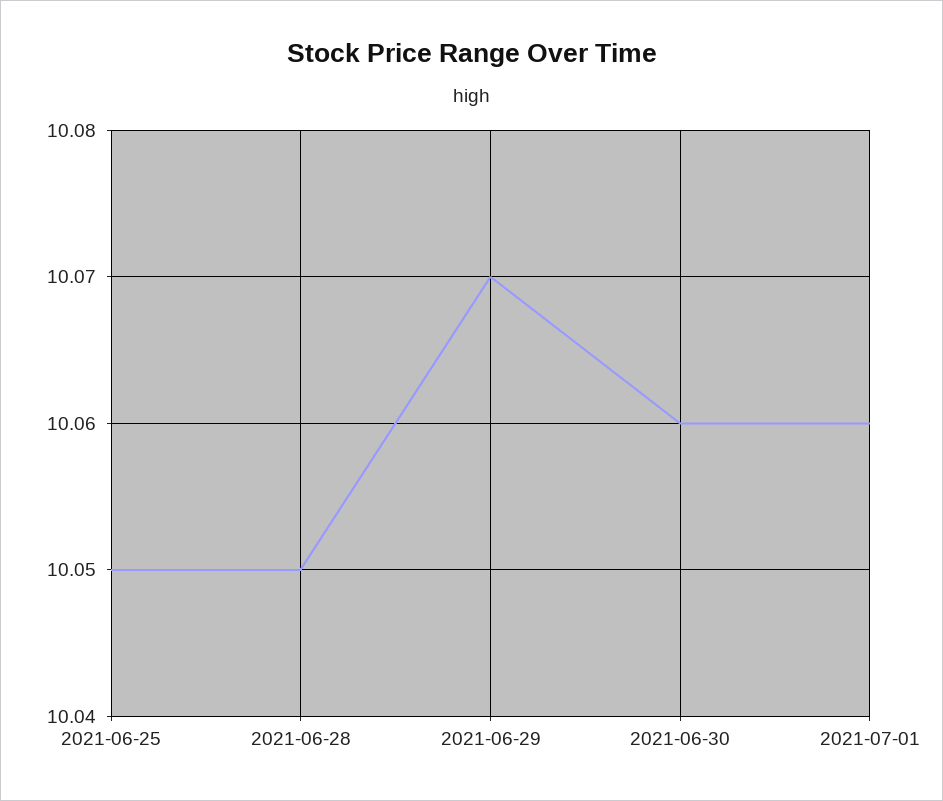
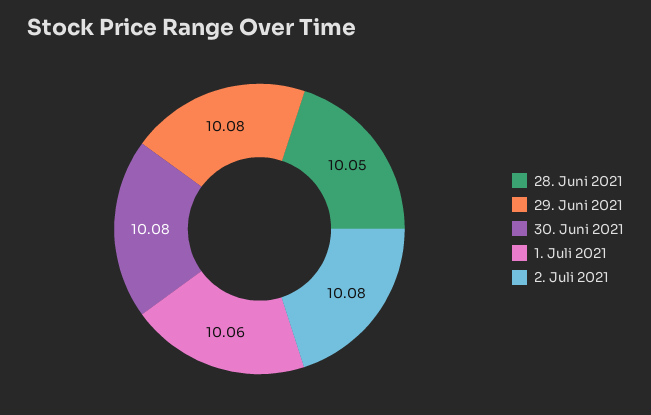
2021-06-25: 10.05 -> none
2021-06-29: 10.07 -> 10.08
2021-06-30: 10.06 -> 10.08
2. Juli 2021: none -> 10.08

